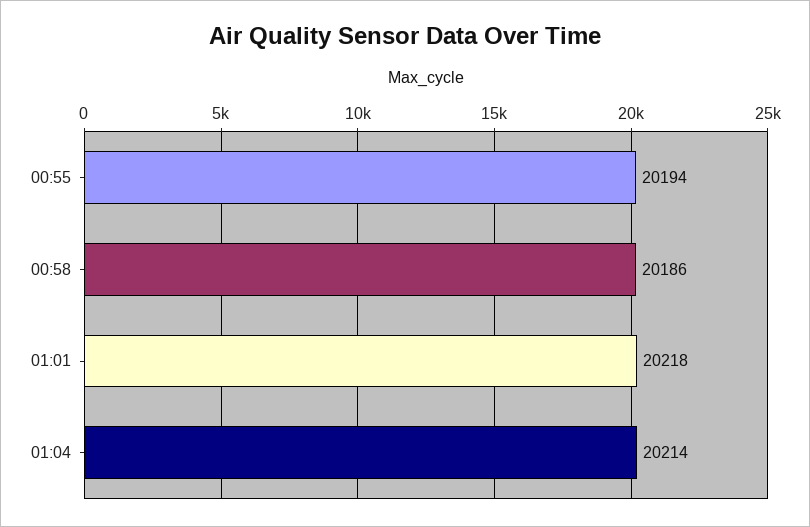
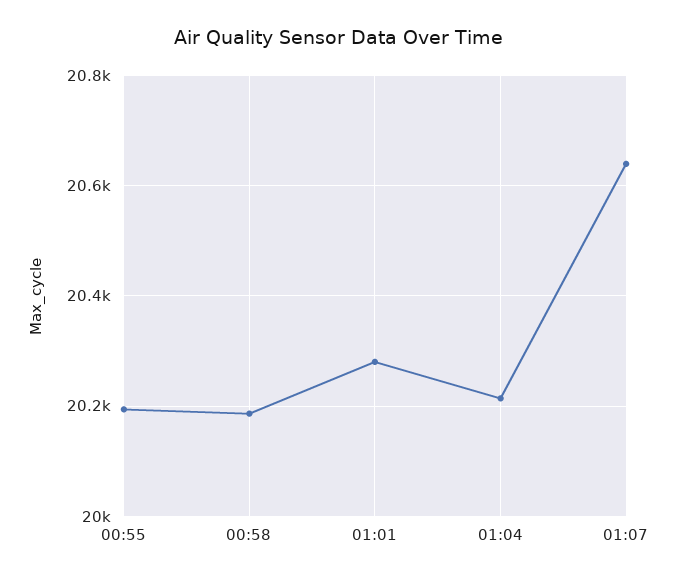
01:01: 20218 -> 20280
01:07: none -> 20640

